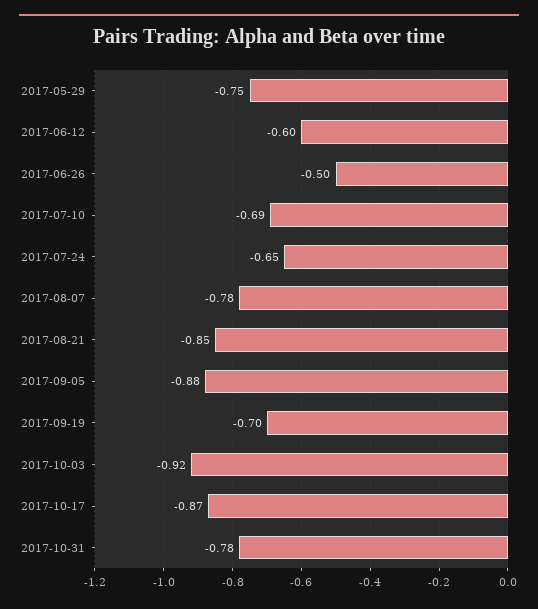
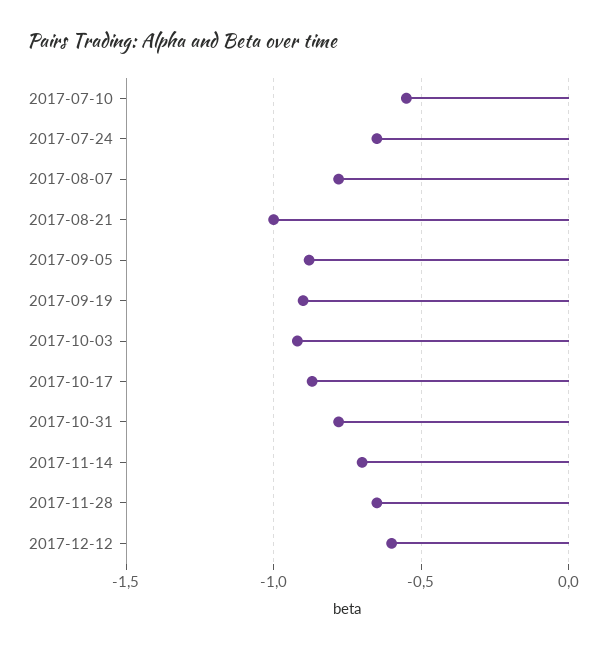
2017-05-29: -0.75 -> none
2017-06-12: -0.6 -> none
2017-06-26: -0.5 -> none
2017-07-10: -0.69 -> -0.55
2017-08-21: -0.85 -> -1
2017-09-19: -0.7 -> -0.9
2017-11-14: none -> -0.7
2017-11-28: none -> -0.65
2017-12-12: none -> -0.6

